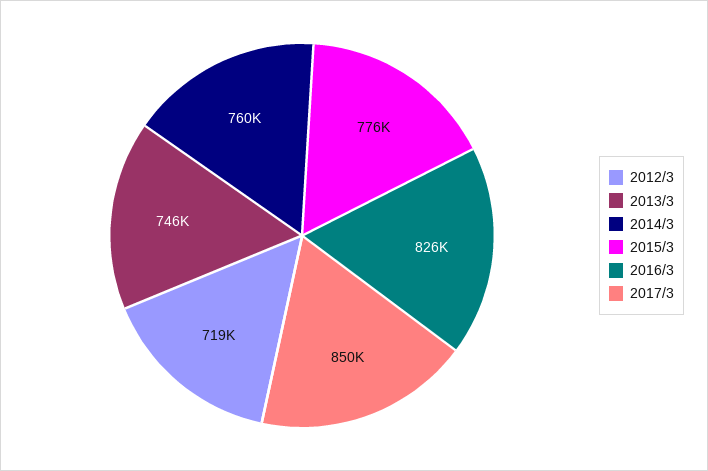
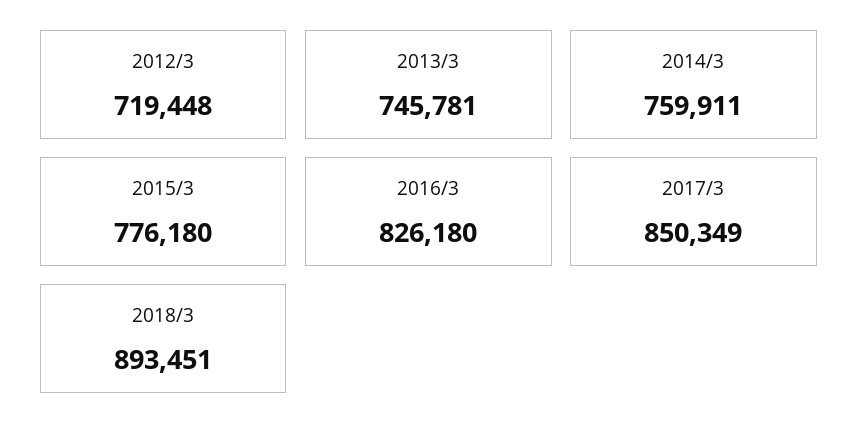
2018/3: none -> 893451

